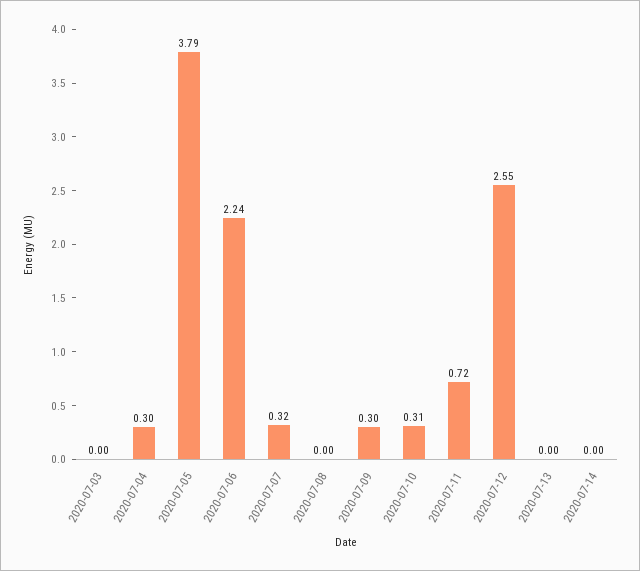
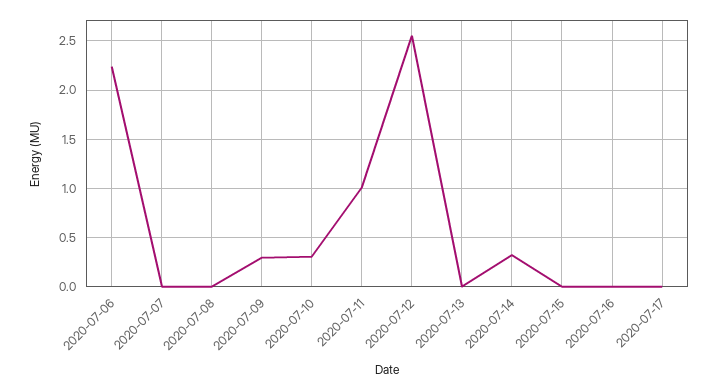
2020-07-03: 0 -> none
2020-07-04: 0.3 -> none
2020-07-05: 3.79 -> none
2020-07-07: 0.32 -> 0
2020-07-11: 0.72 -> 1
2020-07-14: 0 -> 0.3
2020-07-15: none -> 0
2020-07-16: none -> 0
2020-07-17: none -> 0

